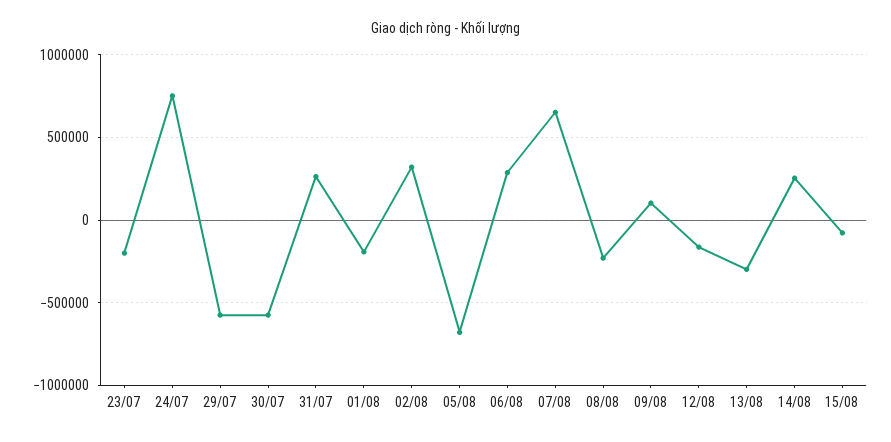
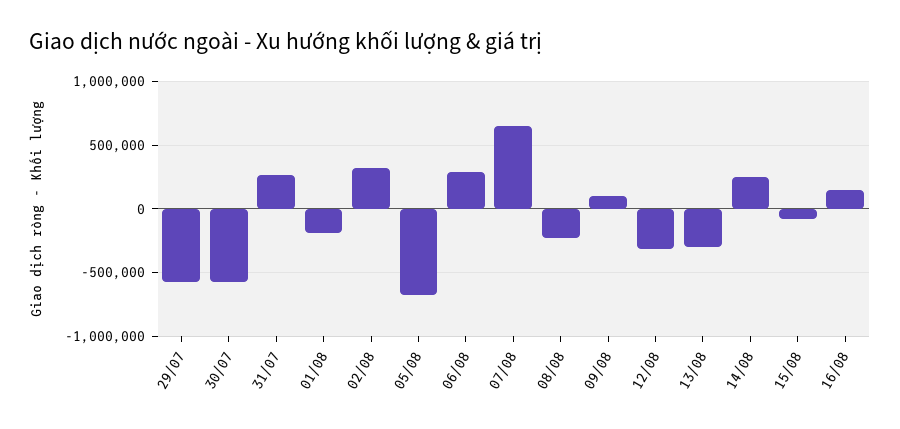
23/07: -200000 -> none
24/07: 750000 -> none
12/08: -150000 -> -300000
16/08: none -> 150000

